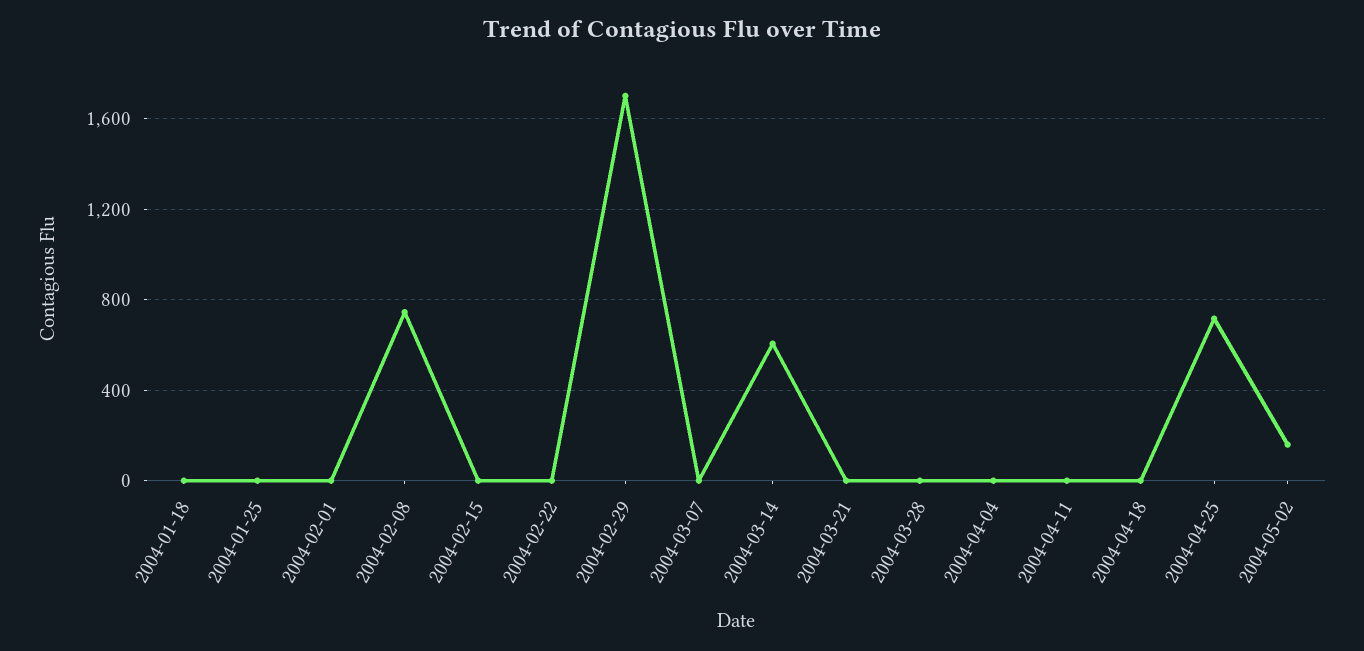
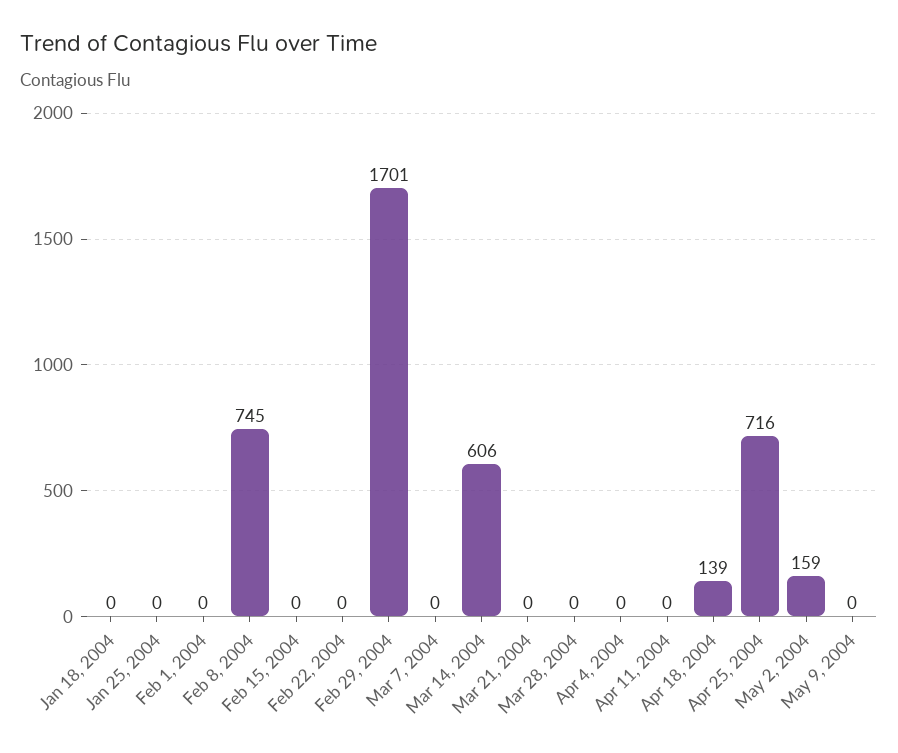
2004-04-18: 0 -> 139
May 9, 2004: none -> 0

